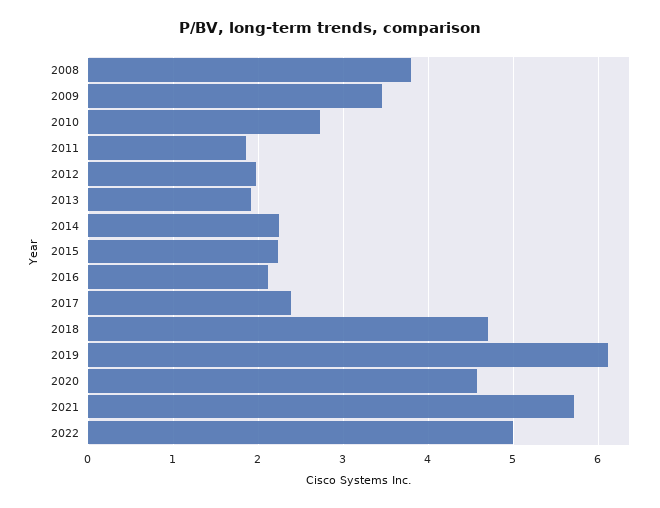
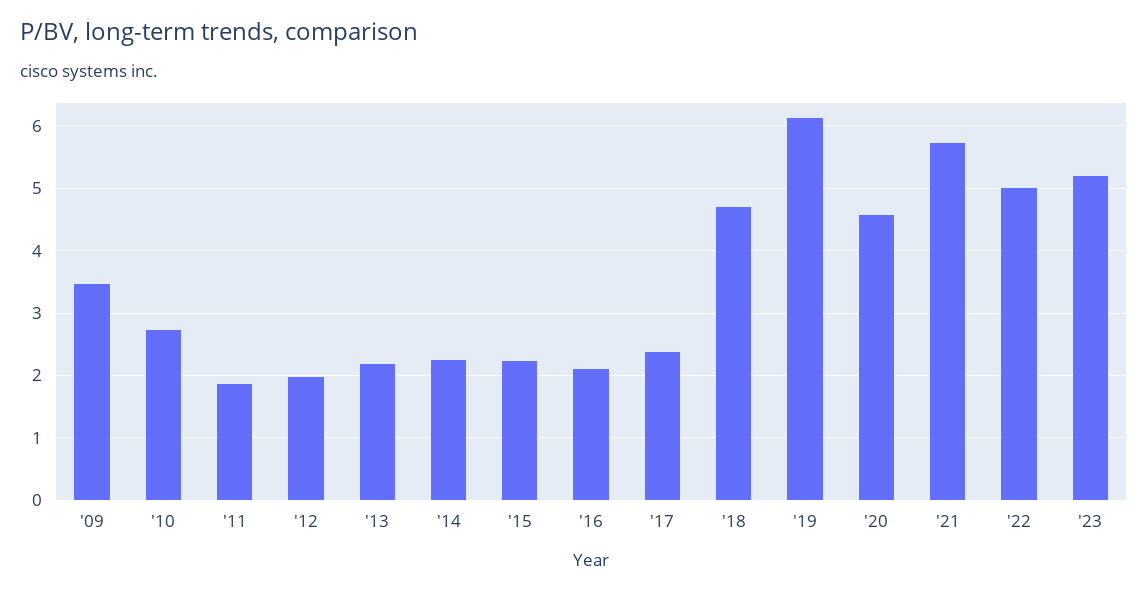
2008: 3.8 -> none
2013: 1.9 -> 2.2
'23: none -> 5.2

